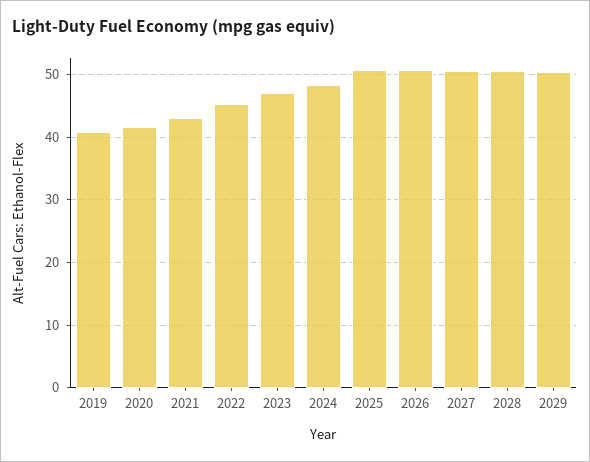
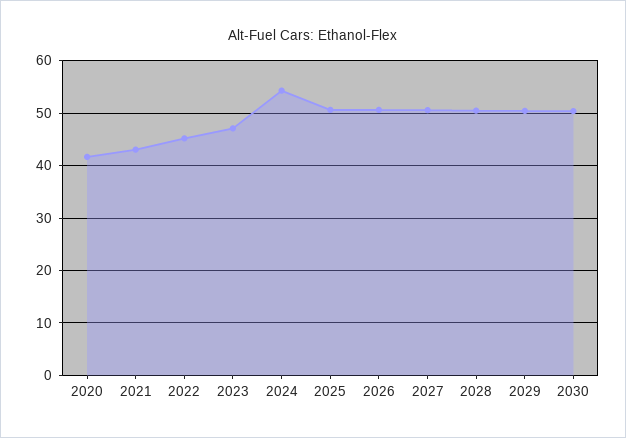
2019: 41 -> none
2024: 48 -> 54
2030: none -> 50

